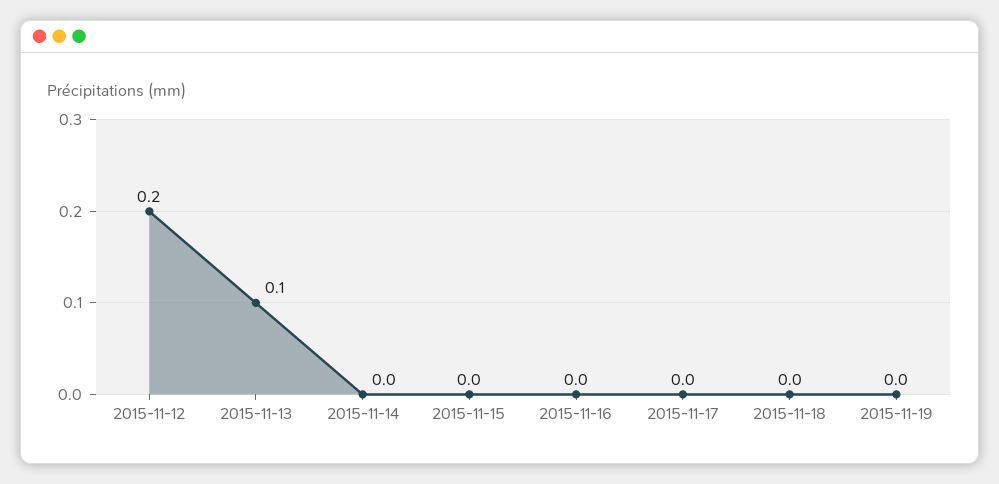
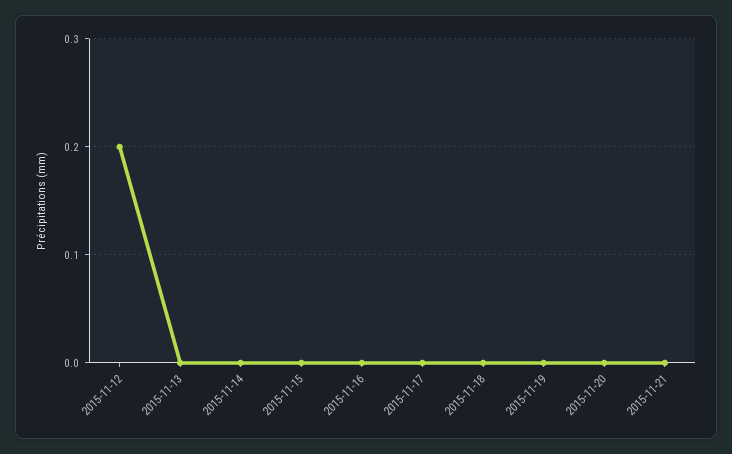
2015-11-13: 0.1 -> 0
2015-11-20: none -> 0
2015-11-21: none -> 0

